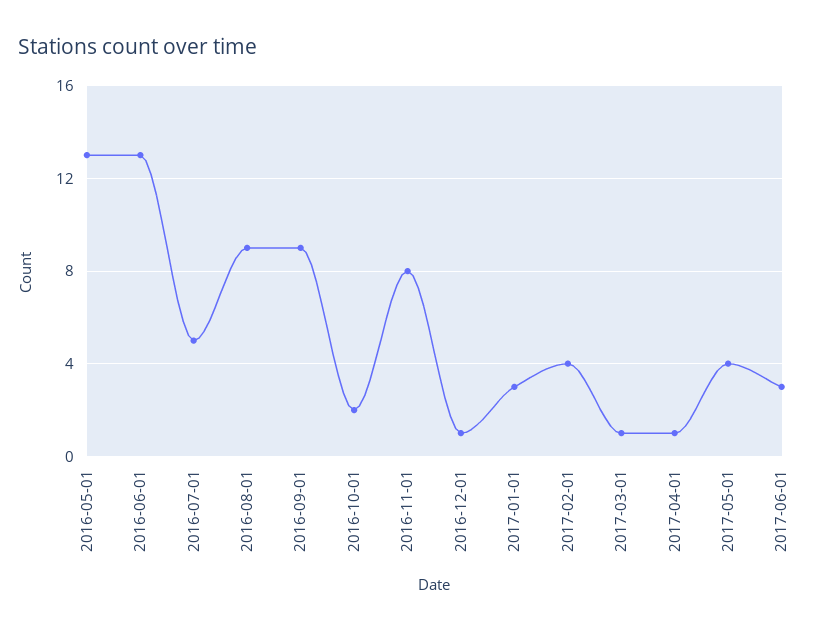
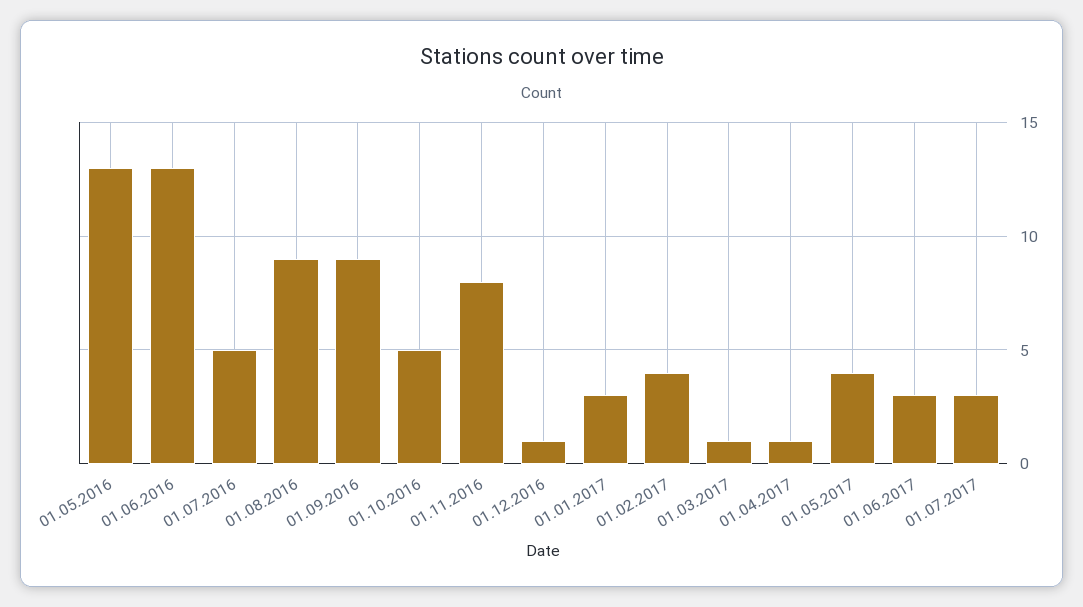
2016-10-01: 2 -> 5
01.07.2017: none -> 3

